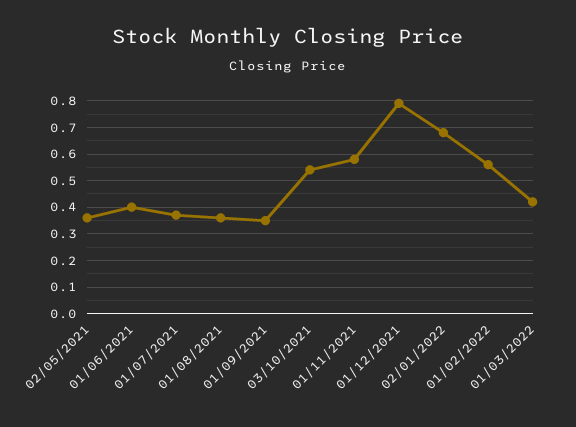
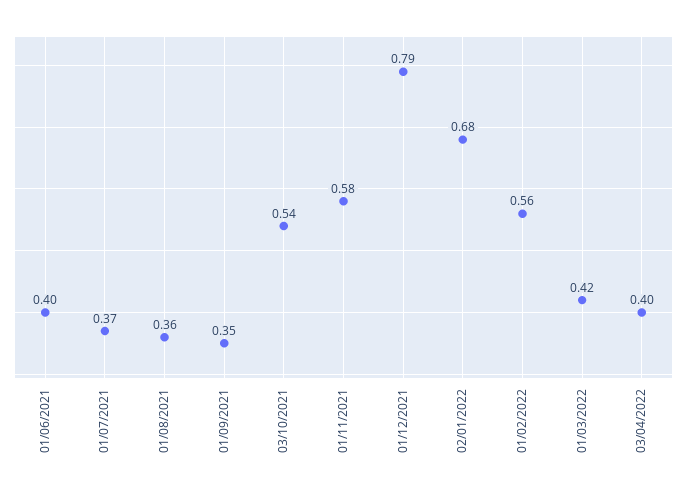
02/05/2021: 0.35 -> none
03/04/2022: none -> 0.4

